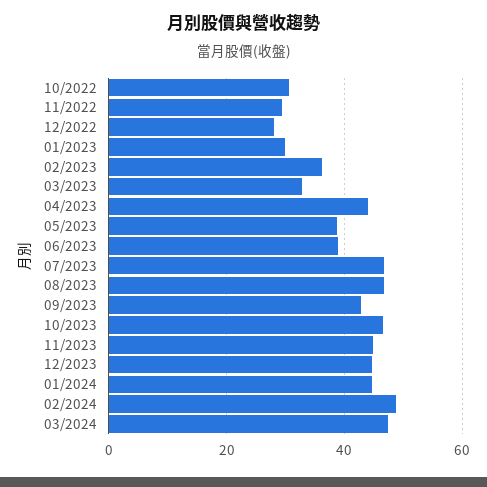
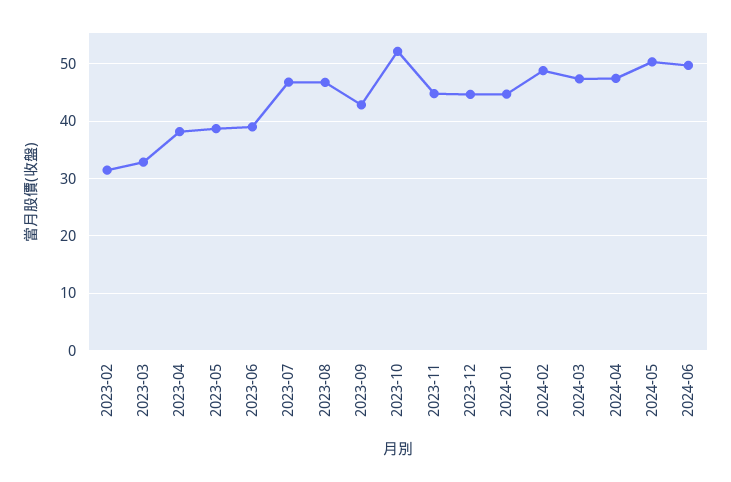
10/2022: 30 -> none
11/2022: 30 -> none
12/2022: 28 -> none
01/2023: 30 -> none
02/2023: 36 -> 32
04/2023: 44 -> 38
10/2023: 46 -> 52
2024-04: none -> 48
2024-05: none -> 50
2024-06: none -> 50

